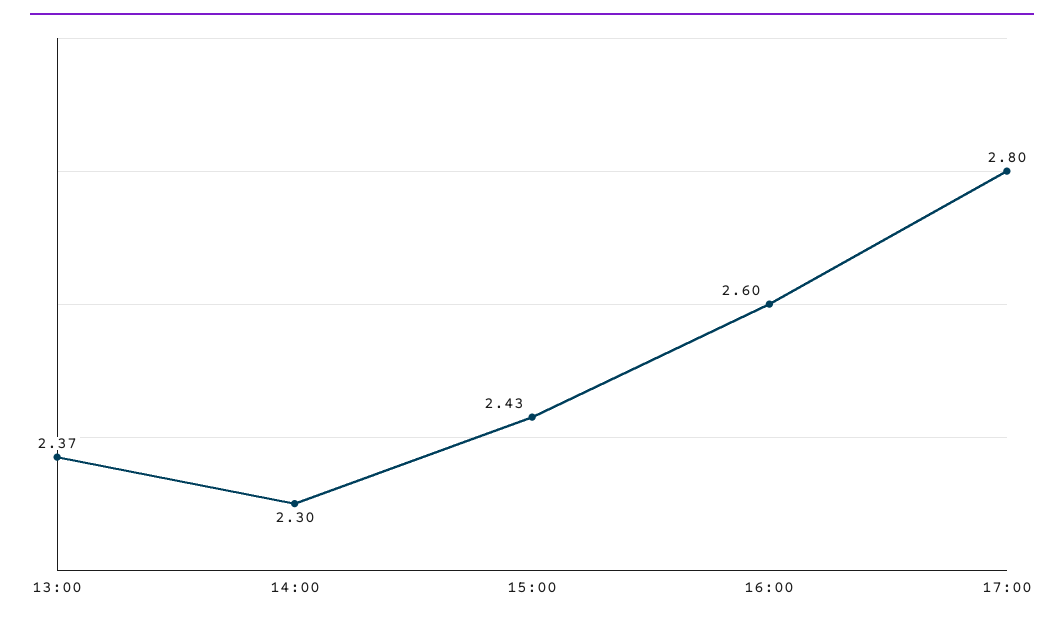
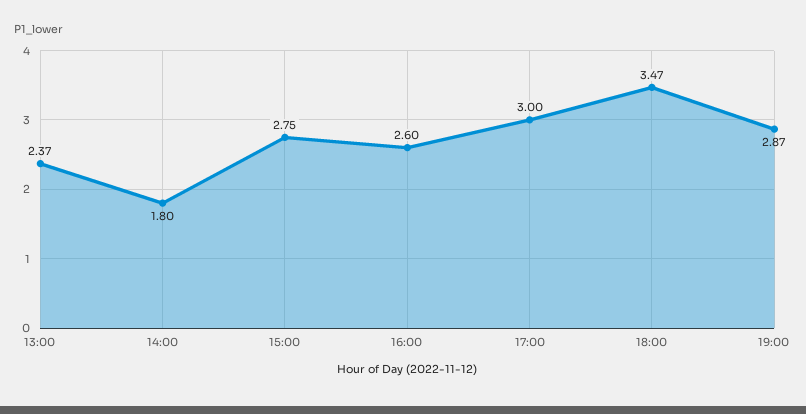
14:00: 2.3 -> 1.8
15:00: 2.43 -> 2.75
17:00: 2.8 -> 3
18:00: none -> 3.47
19:00: none -> 2.87

